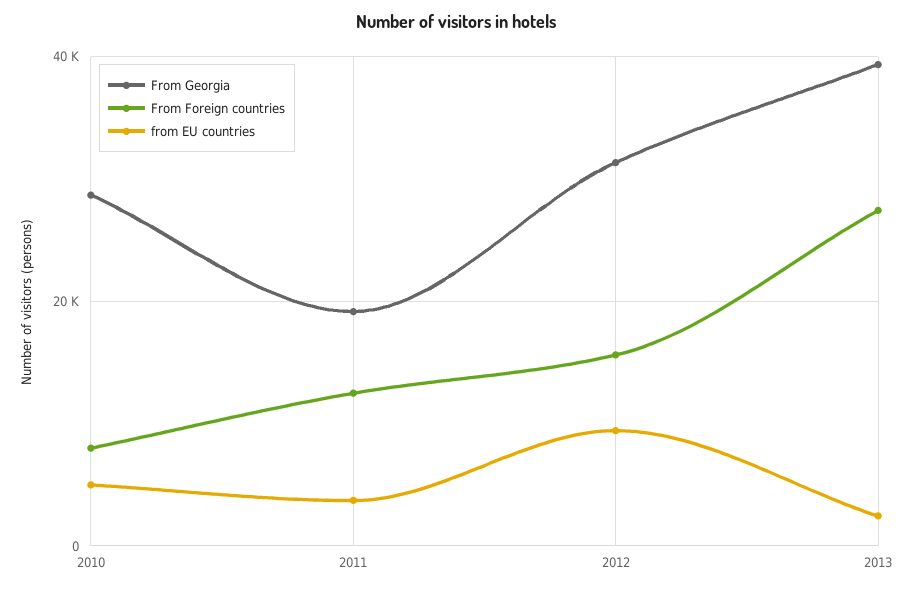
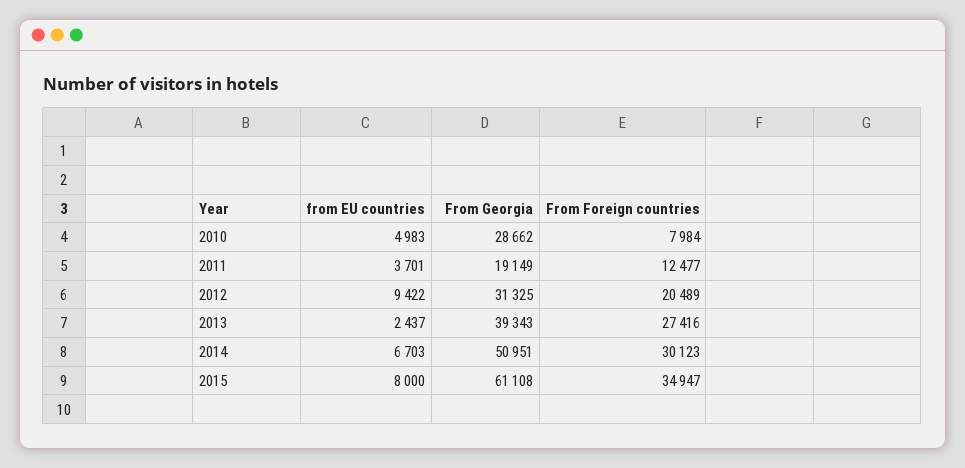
From Foreign countries, 2012: 16000 -> 20489
from EU countries, 2014: none -> 6703
From Georgia, 2014: none -> 50951
From Foreign countries, 2014: none -> 30123
from EU countries, 2015: none -> 8000
From Georgia, 2015: none -> 61108
From Foreign countries, 2015: none -> 34947

